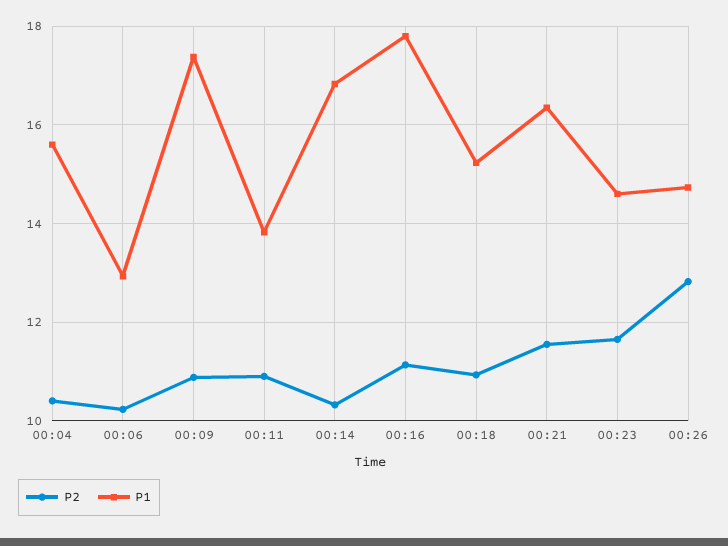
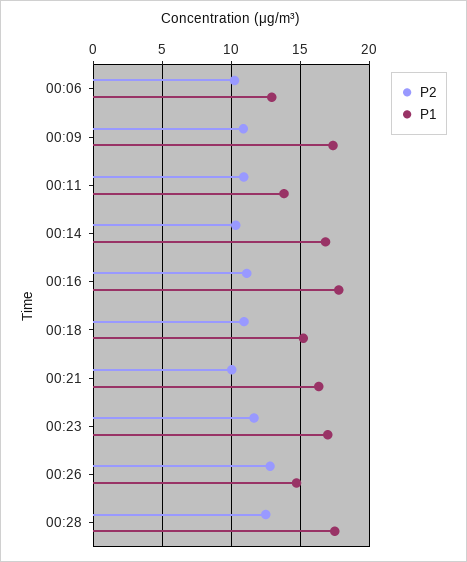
P2, 00:04: 10.4 -> none
P1, 00:04: 15.6 -> none
P2, 00:21: 11.6 -> 10
P1, 00:23: 14.6 -> 17
P2, 00:28: none -> 12.5
P1, 00:28: none -> 17.5

